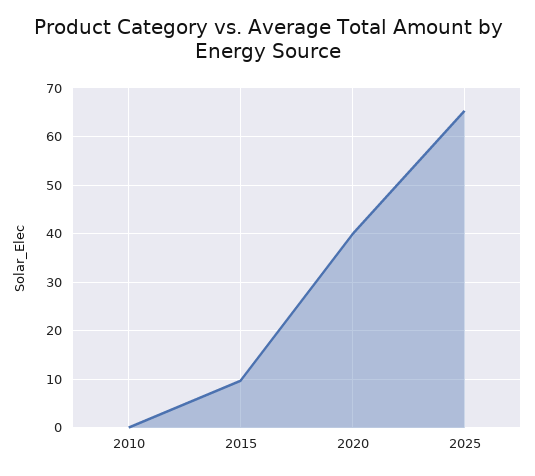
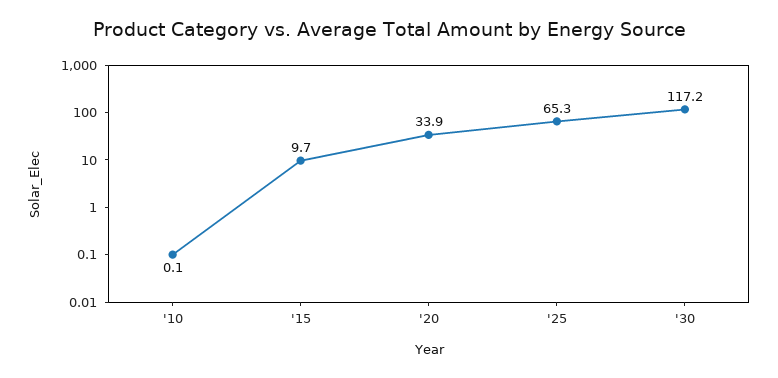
2020: 40 -> 33.9
'30: none -> 117.2

